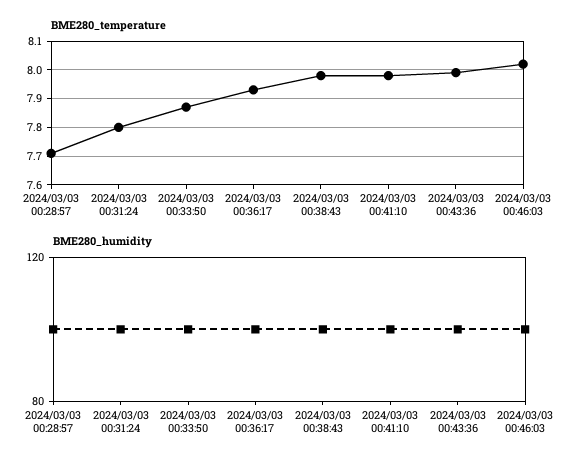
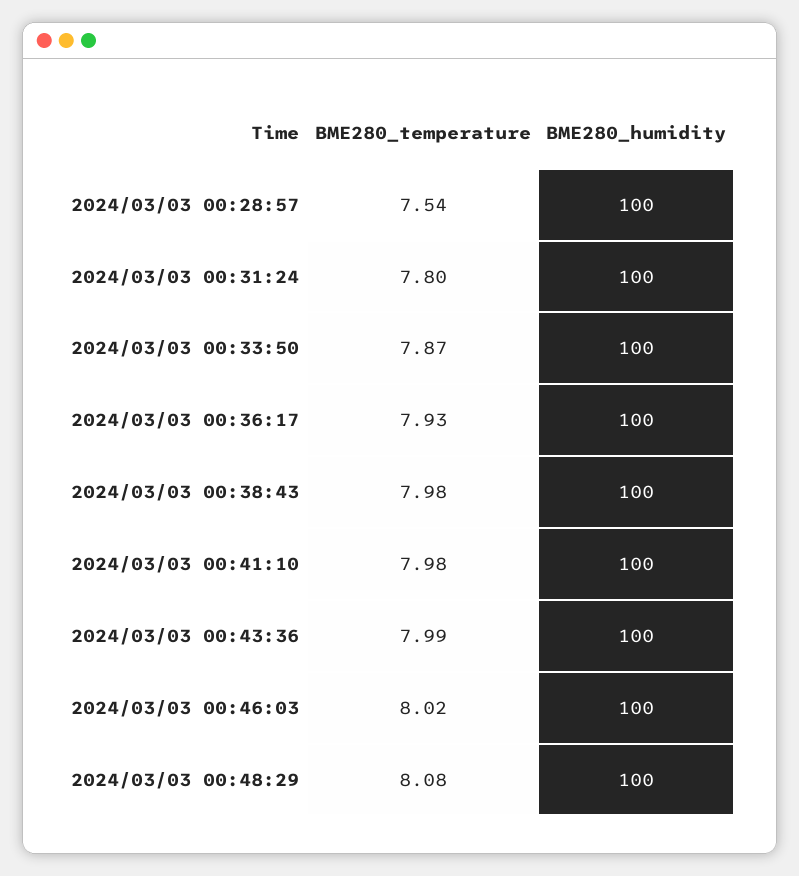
BME280_temperature, 2024/03/03 00:28:57: 7.7 -> 7.54
BME280_temperature, 2024/03/03 00:48:29: none -> 8.08
BME280_humidity, 2024/03/03 00:48:29: none -> 100

